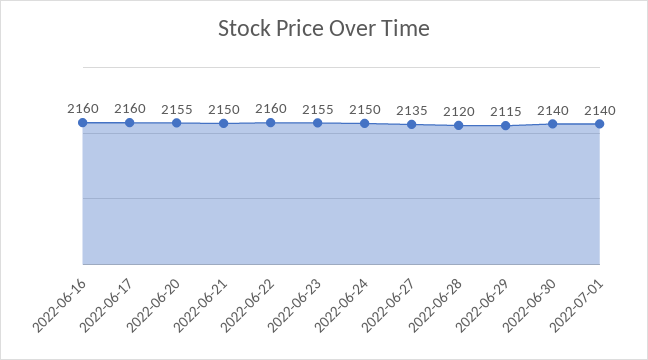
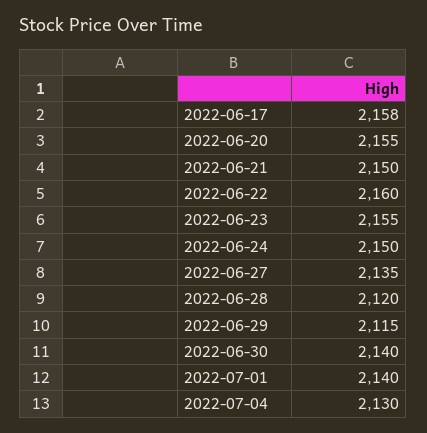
2022-06-16: 2160 -> none
2022-06-17: 2160 -> 2158
2022-07-04: none -> 2130

